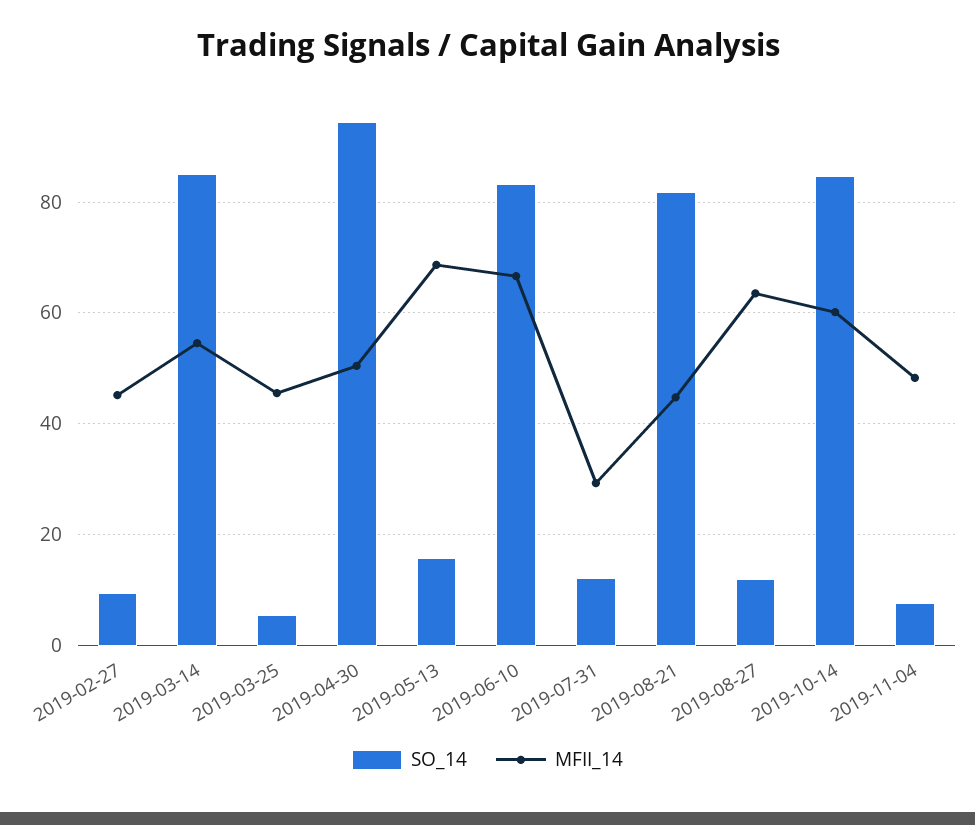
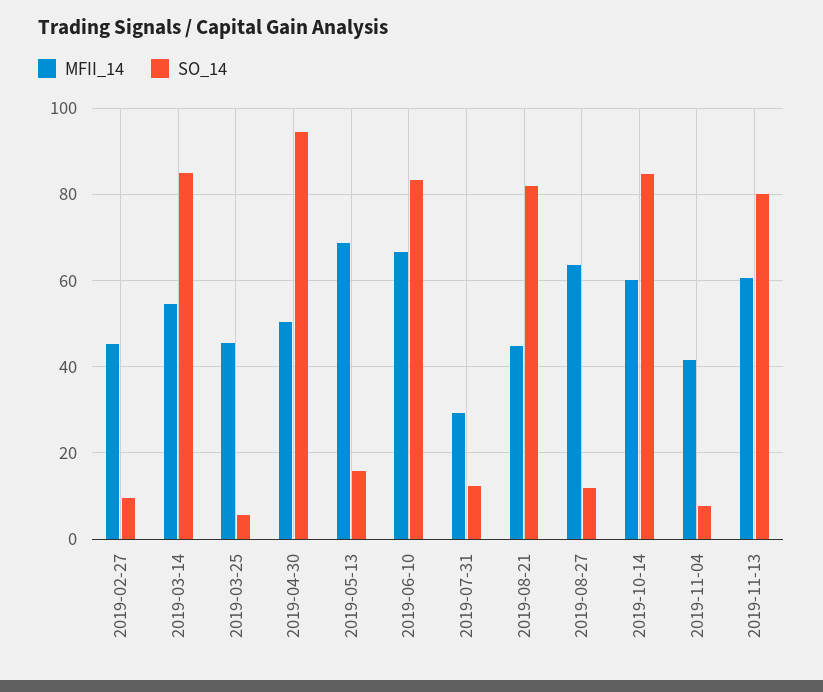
MFII_14, 2019-11-04: 48 -> 42
MFII_14, 2019-11-13: none -> 60
SO_14, 2019-11-13: none -> 80

